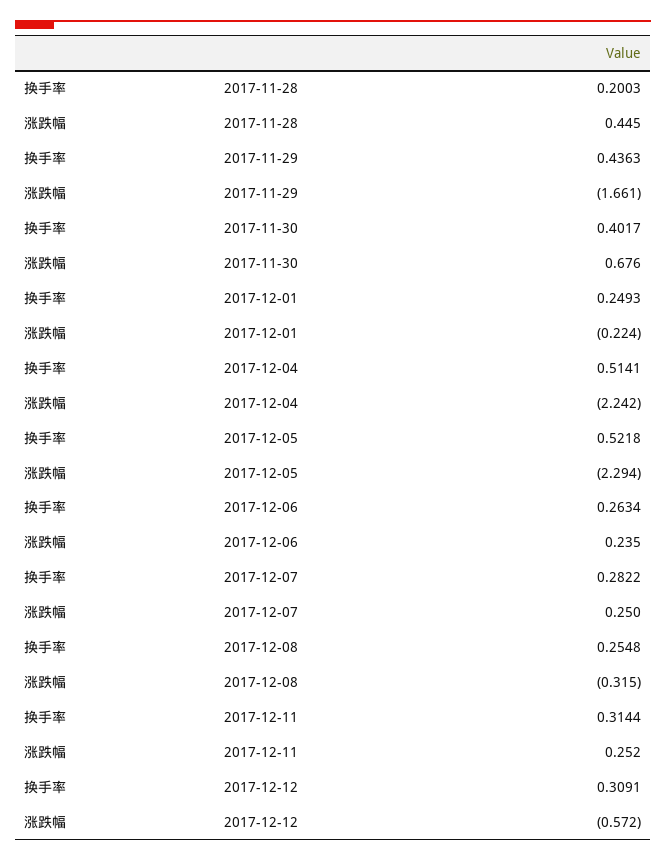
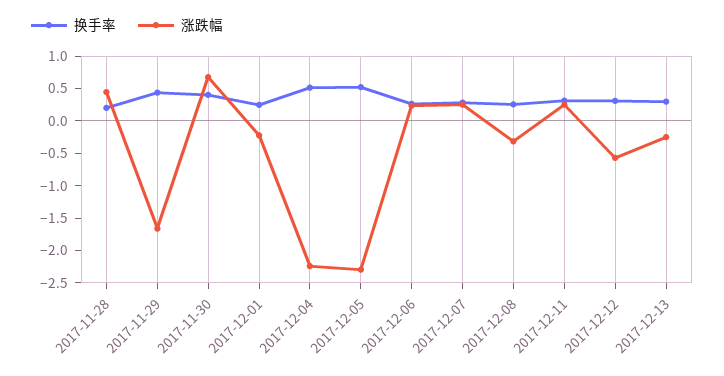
换手率, 2017-12-13: none -> 0.25
涨跌幅, 2017-12-13: none -> -0.25

